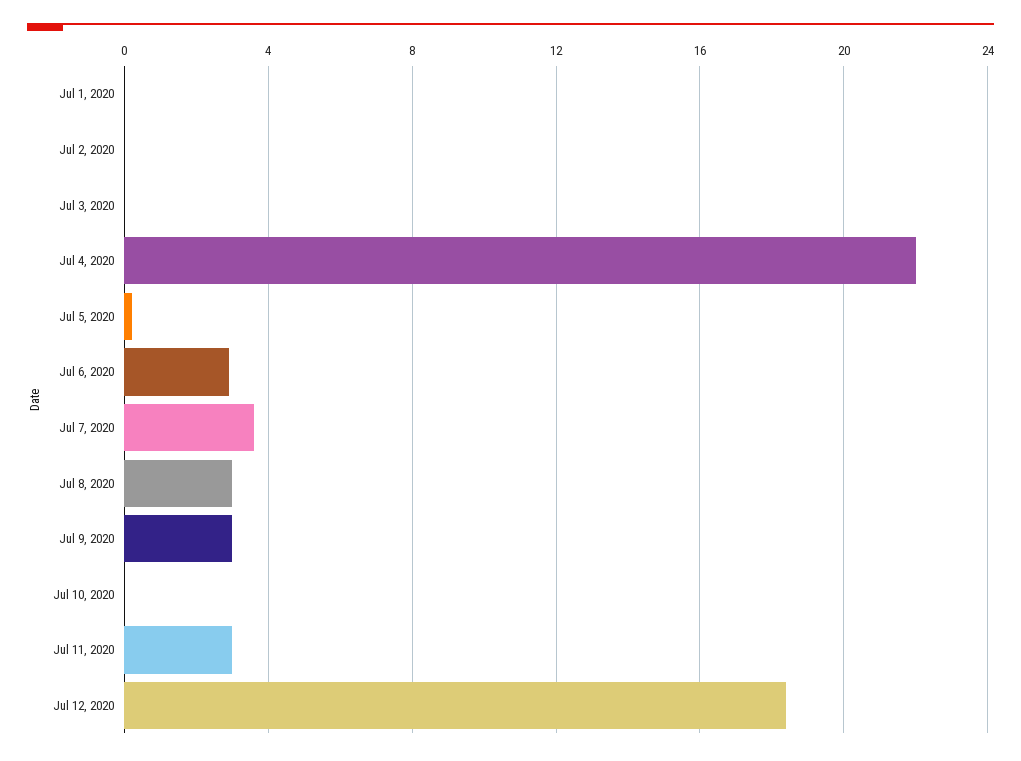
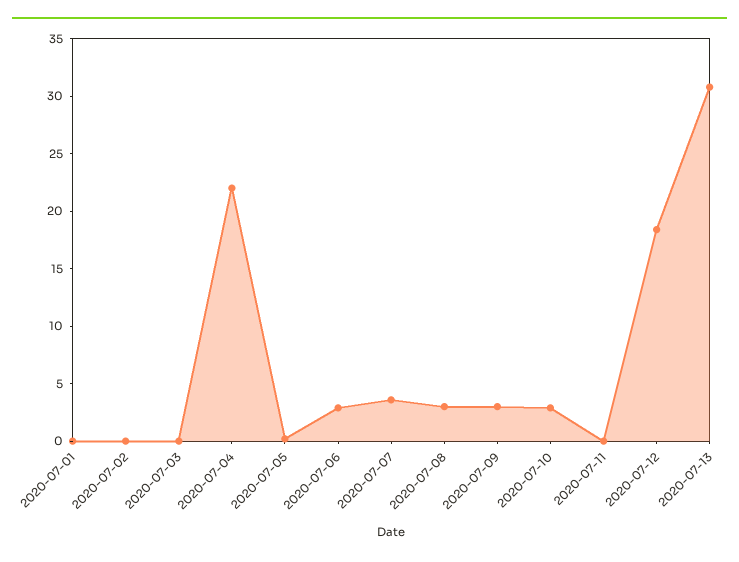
Jul 10, 2020: 0 -> 3
Jul 11, 2020: 3 -> 0
2020-07-13: none -> 31

